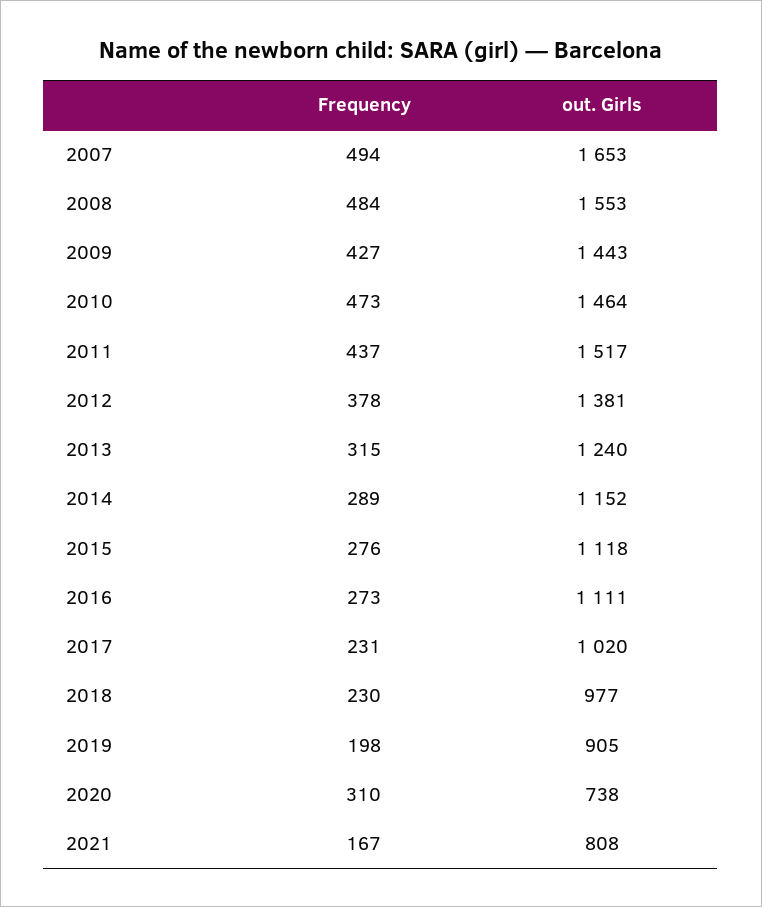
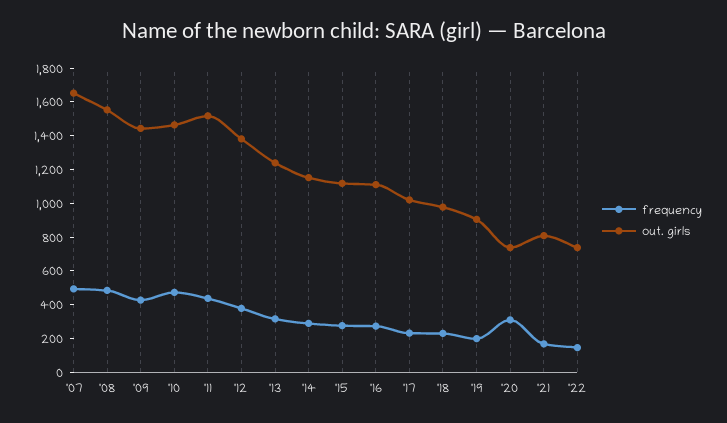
Frequency, '22: none -> 150
out. Girls, '22: none -> 750

